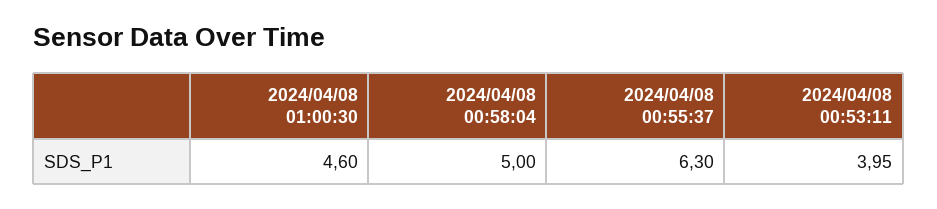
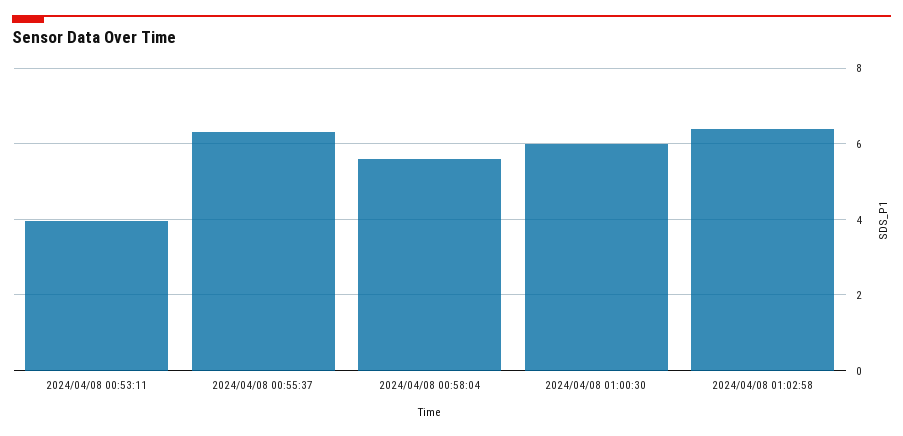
2024/04/08 01:00:30: 4.6 -> 6
2024/04/08 00:58:04: 5 -> 5.6
2024/04/08 01:02:58: none -> 6.4

